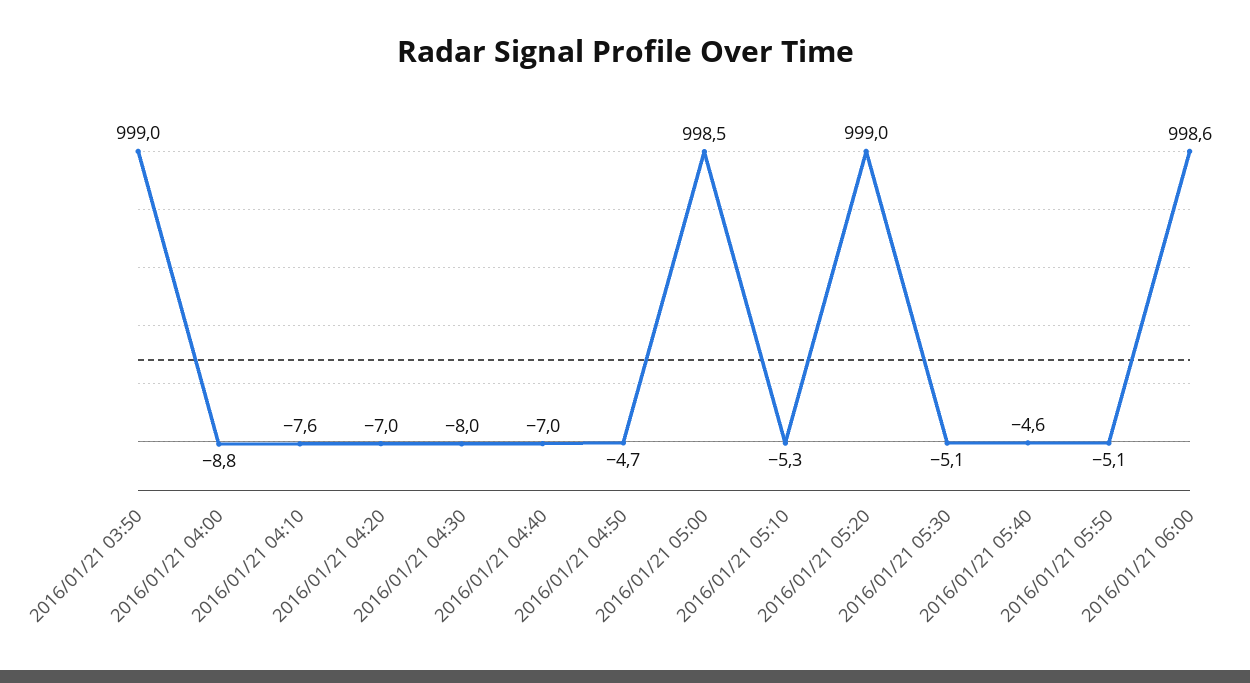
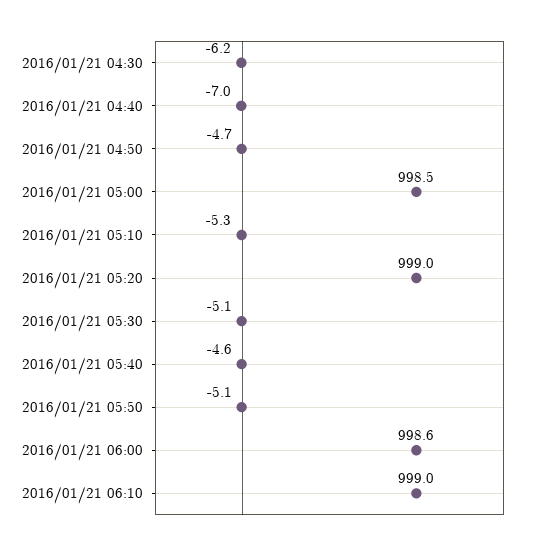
2016/01/21 03:50: 999 -> none
2016/01/21 04:00: -8.8 -> none
2016/01/21 04:10: -7.6 -> none
2016/01/21 04:20: -7 -> none
2016/01/21 04:30: -8 -> -6.2
2016/01/21 06:10: none -> 999

